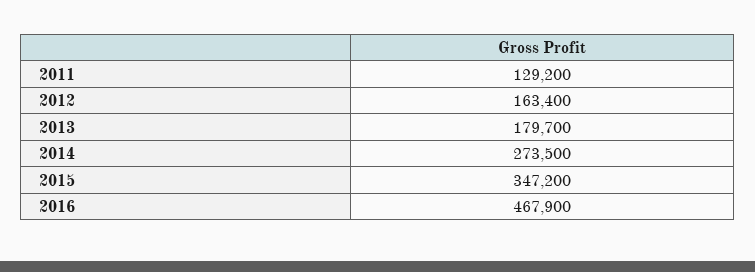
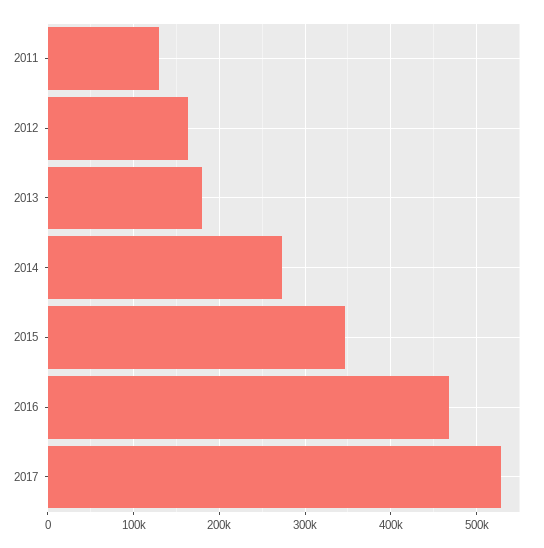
2017: none -> 530000

